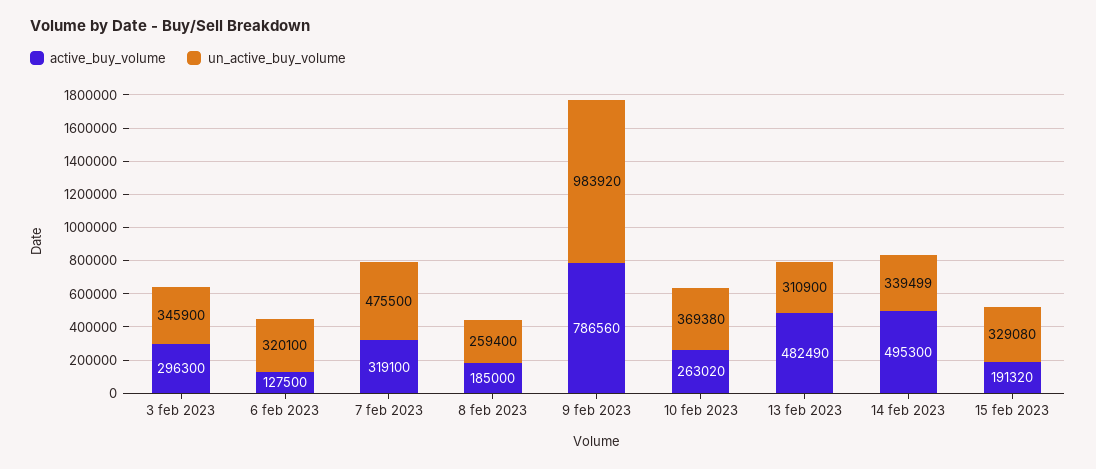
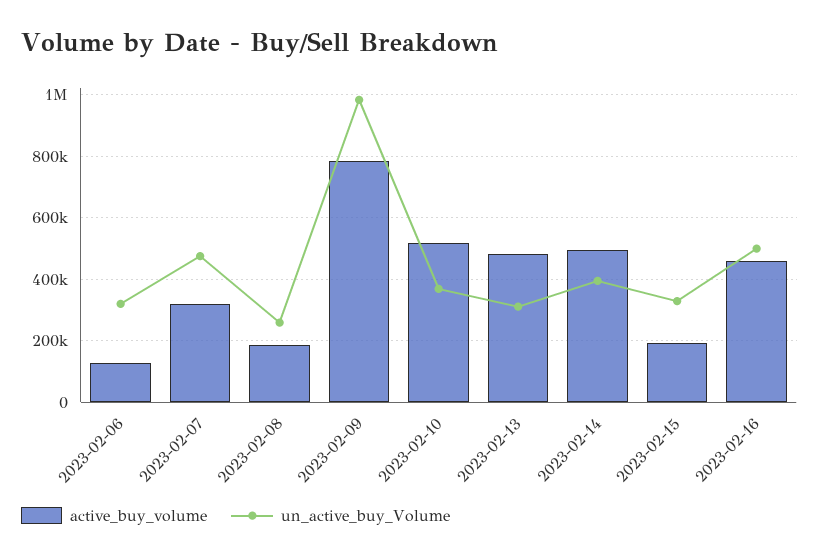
active_buy_volume, 3 feb 2023: 296300 -> none
un_active_buy_volume, 3 feb 2023: 345900 -> none
active_buy_volume, 10 feb 2023: 263020 -> 520000
un_active_buy_volume, 14 feb 2023: 339499 -> 400000
active_buy_volume, 2023-02-16: none -> 460000
un_active_buy_volume, 2023-02-16: none -> 500000

